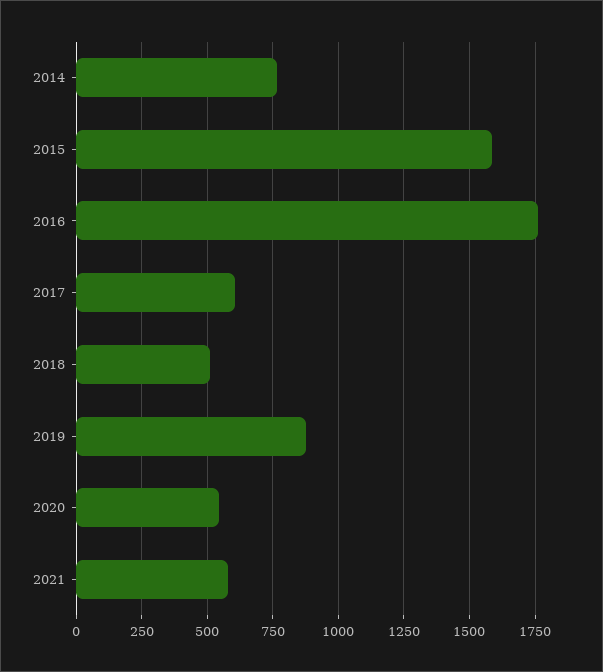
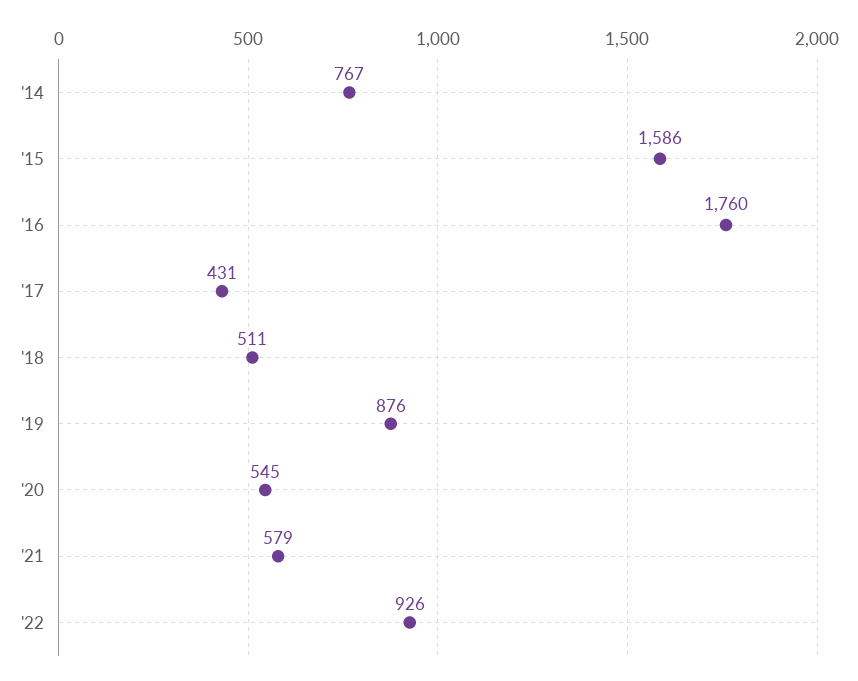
2017: 600 -> 431
'22: none -> 926

